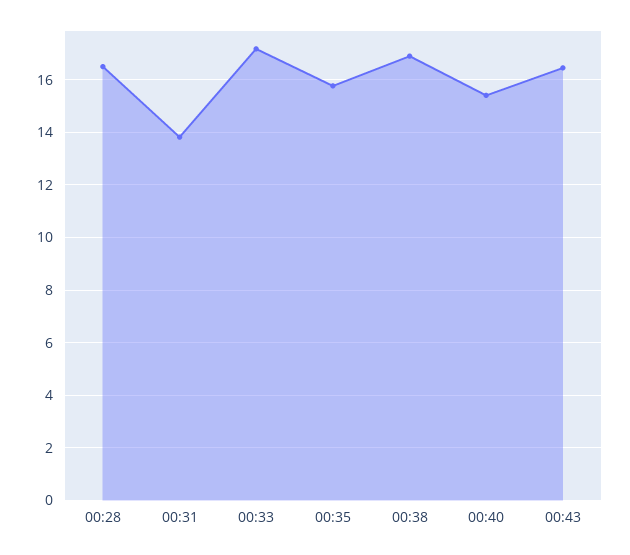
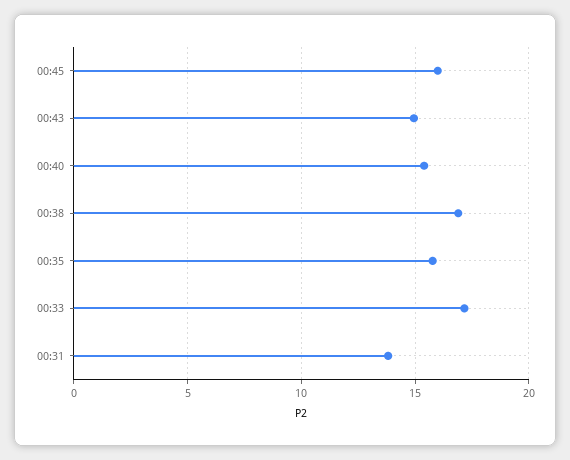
00:28: 16.5 -> none
00:43: 16.5 -> 15
00:45: none -> 16

